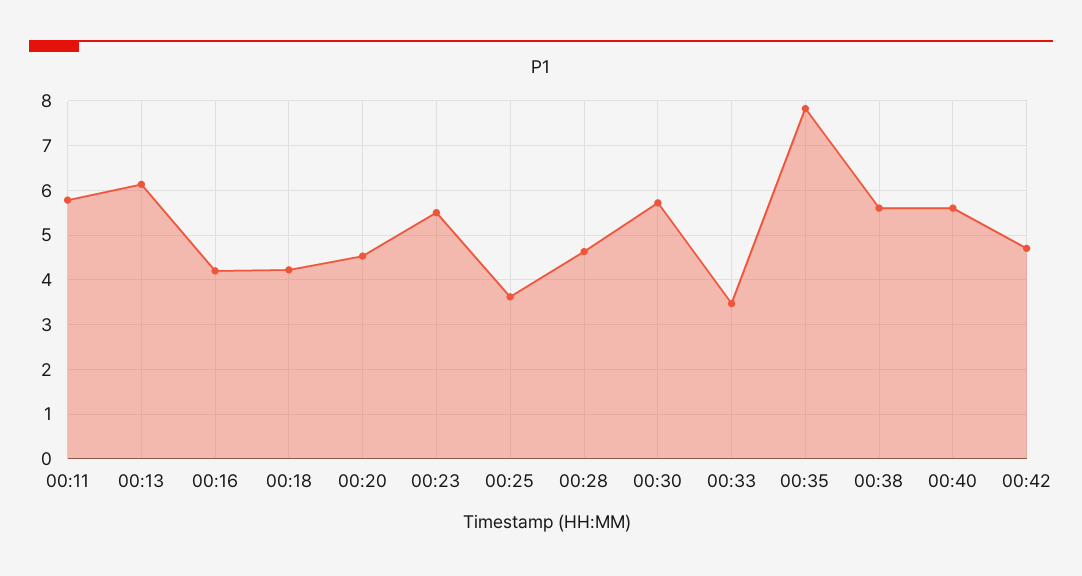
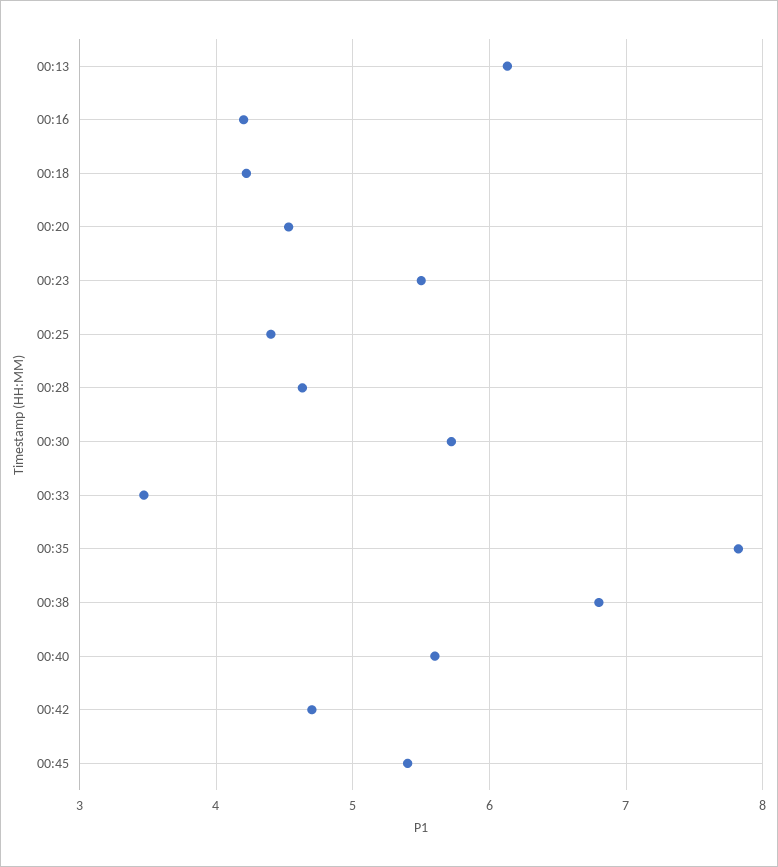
00:11: 5.8 -> none
00:25: 3.6 -> 4.4
00:38: 5.6 -> 6.8
00:45: none -> 5.4

